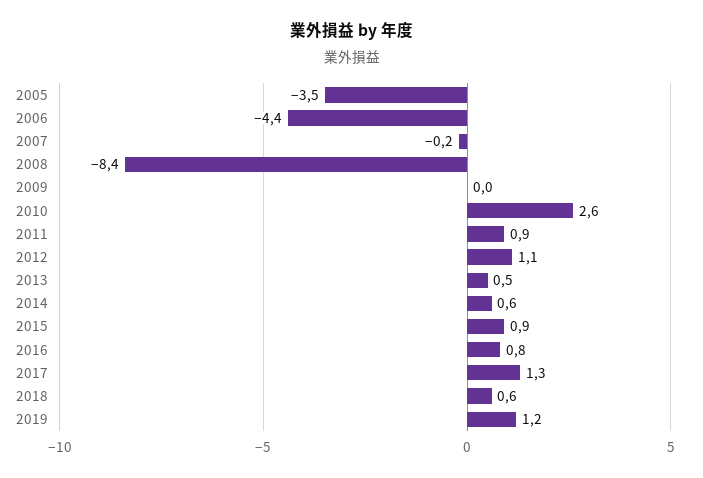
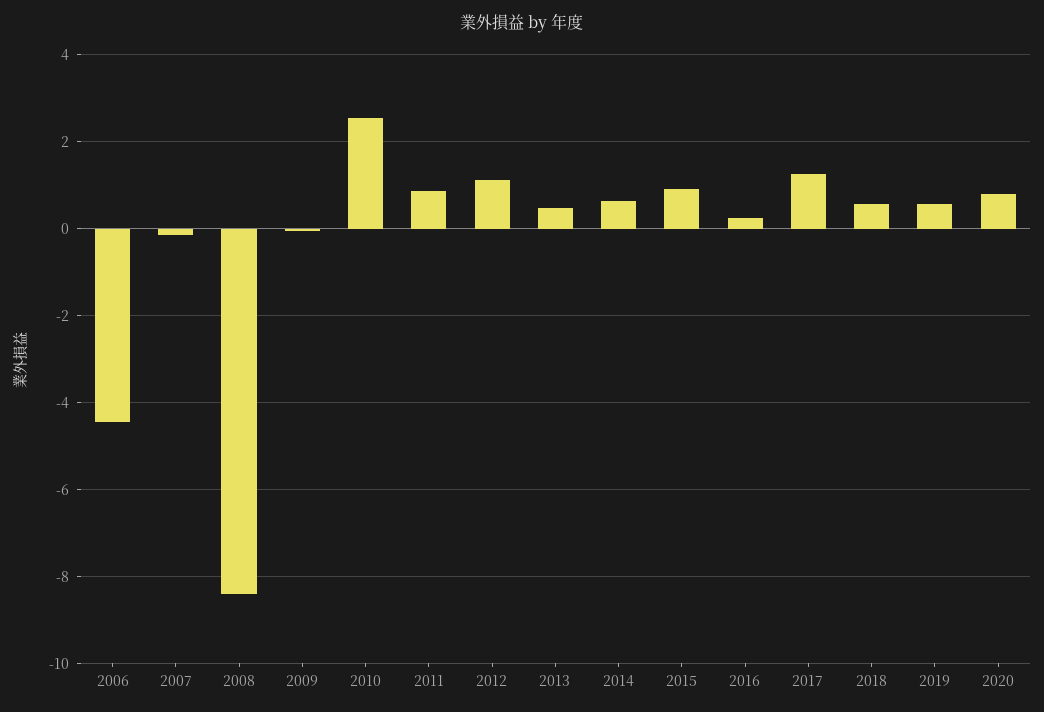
2005: -3.5 -> none
2016: 0.8 -> 0.2
2019: 1.2 -> 0.6
2020: none -> 0.8

